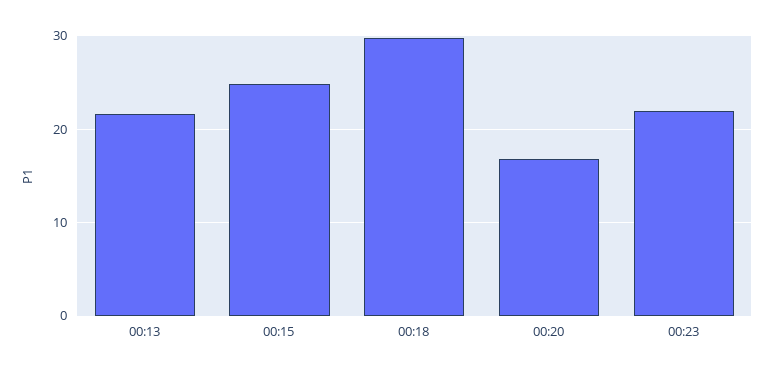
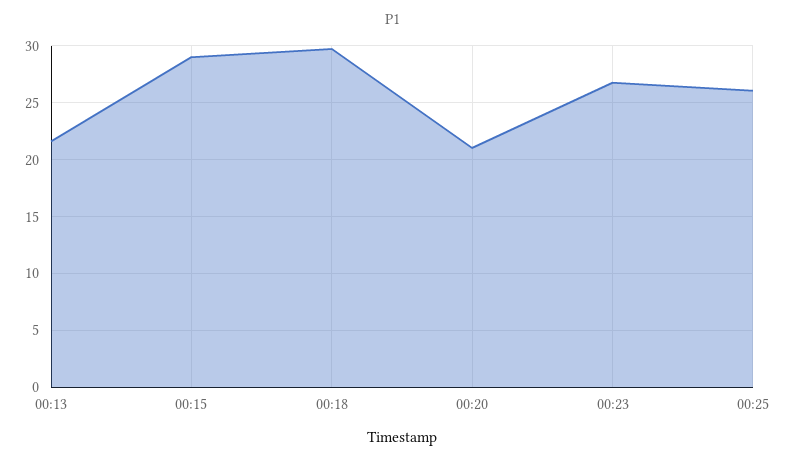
00:15: 25 -> 29
00:20: 17 -> 21
00:23: 22 -> 27
00:25: none -> 26

